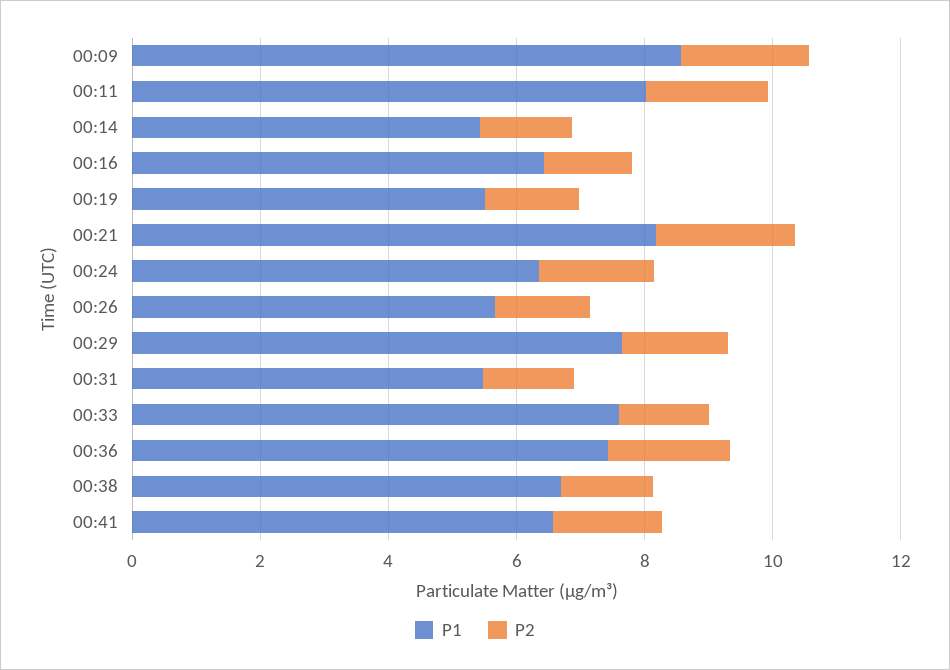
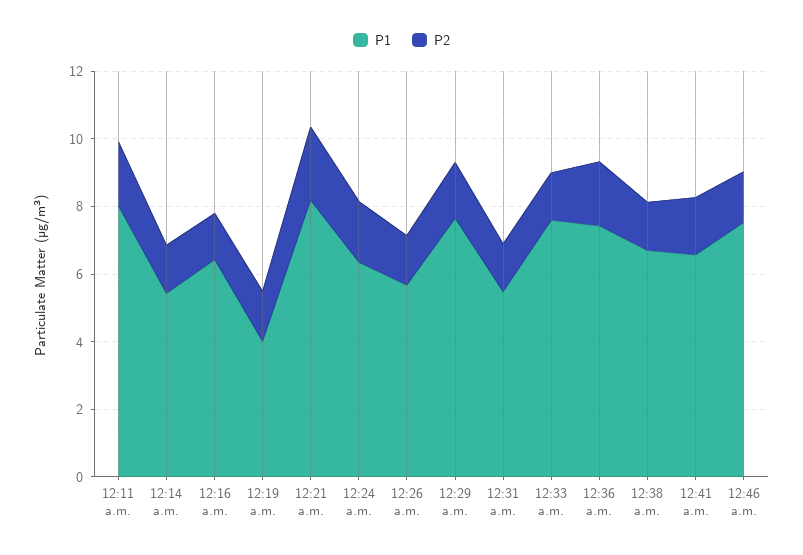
P1, 00:09: 8.5 -> none
P2, 00:09: 2 -> none
P1, 00:19: 5.5 -> 4
P1, 12:46 a.m.: none -> 7.5
P2, 12:46 a.m.: none -> 1.5

